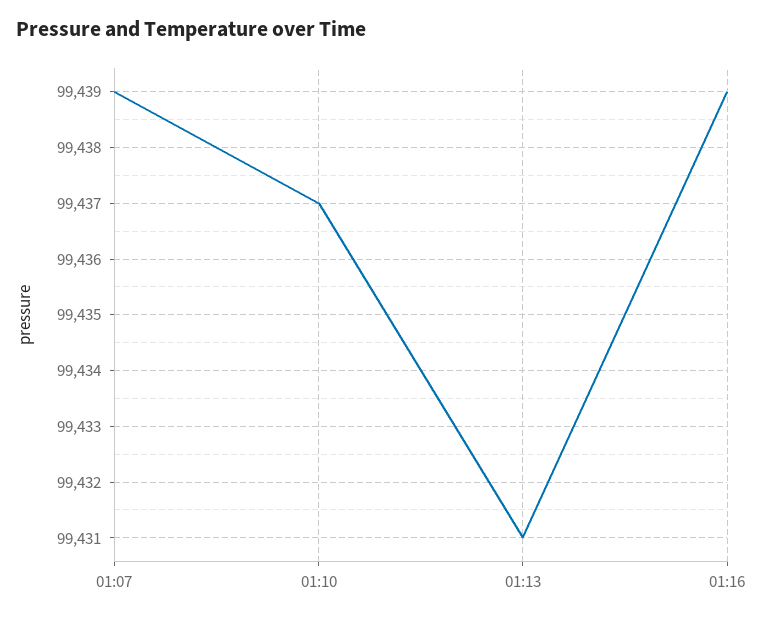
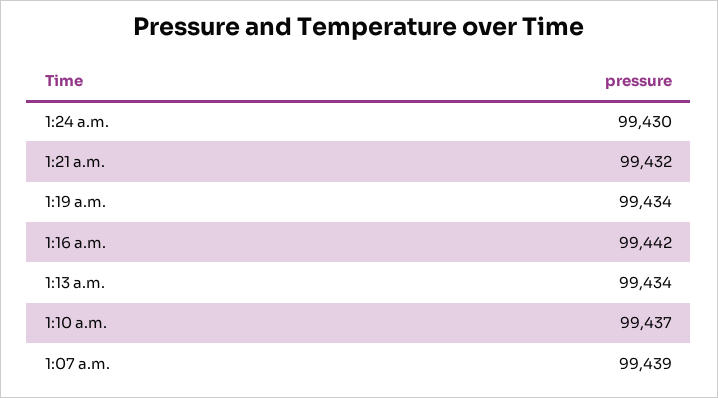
01:13: 99431 -> 99434
01:16: 99439 -> 99442
1:24 a.m.: none -> 99430
1:21 a.m.: none -> 99432
1:19 a.m.: none -> 99434

